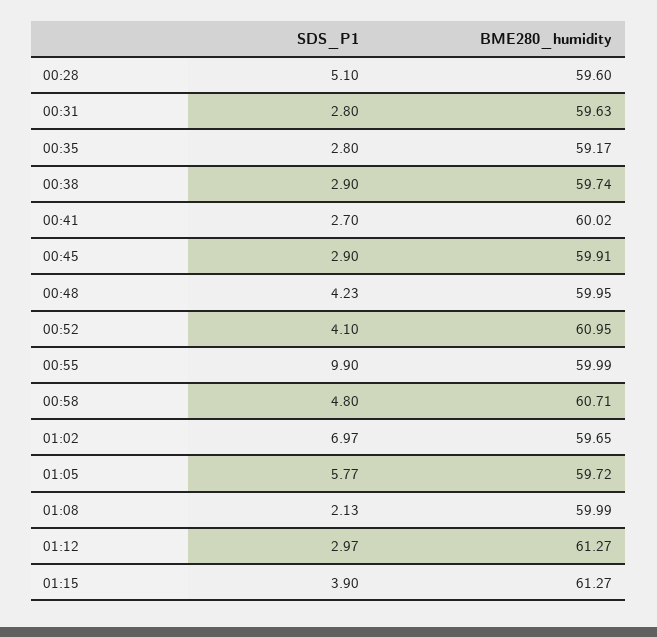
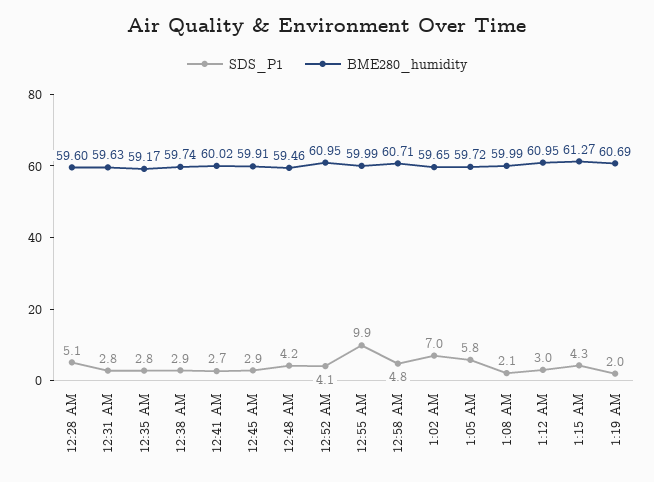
BME280_humidity, 00:48: 59.95 -> 59.46
BME280_humidity, 01:12: 61.27 -> 60.95
SDS_P1, 01:15: 3.9 -> 4.3
SDS_P1, 1:19 AM: none -> 2
BME280_humidity, 1:19 AM: none -> 60.69

